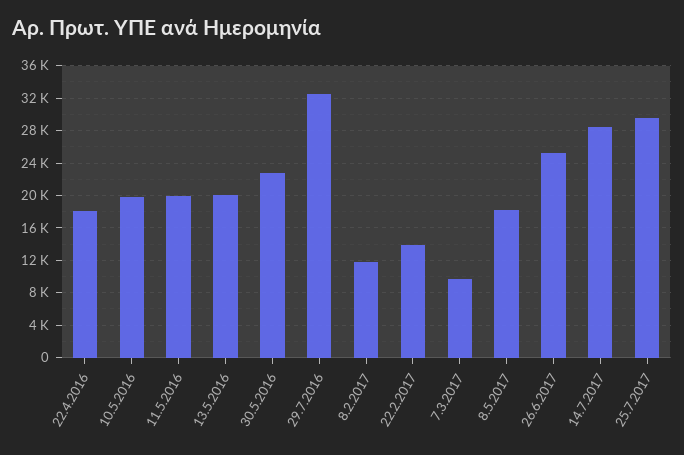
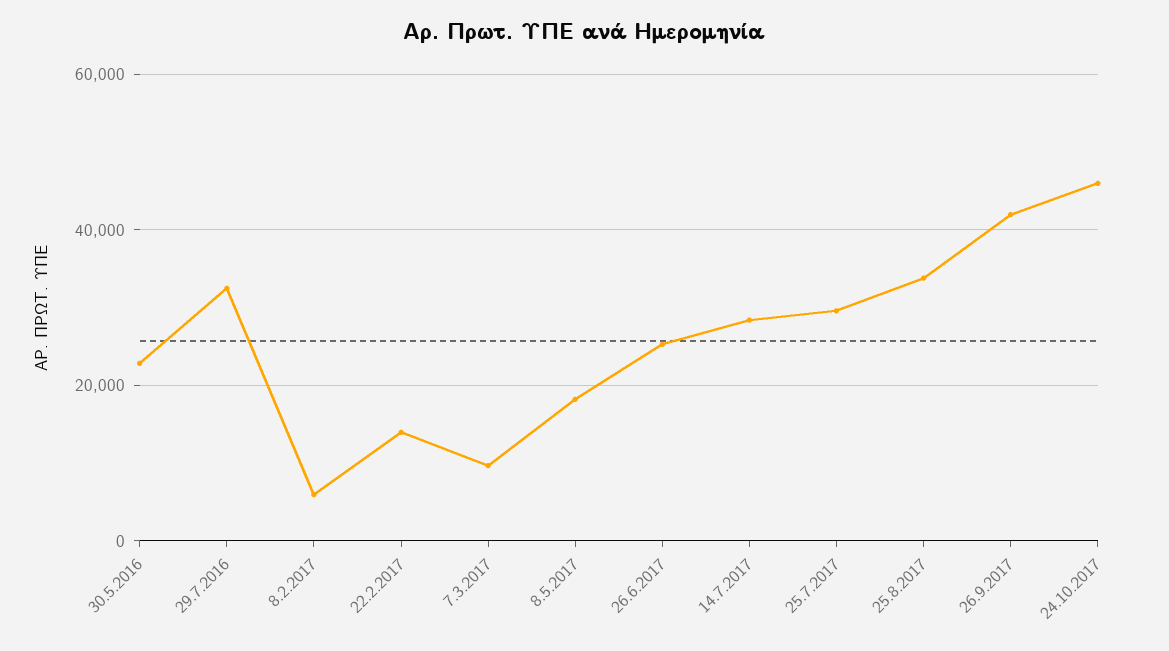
22.4.2016: 18000 -> none
10.5.2016: 20000 -> none
11.5.2016: 20000 -> none
13.5.2016: 20000 -> none
8.2.2017: 12000 -> 6000
25.8.2017: none -> 34000
26.9.2017: none -> 42000
24.10.2017: none -> 46000

